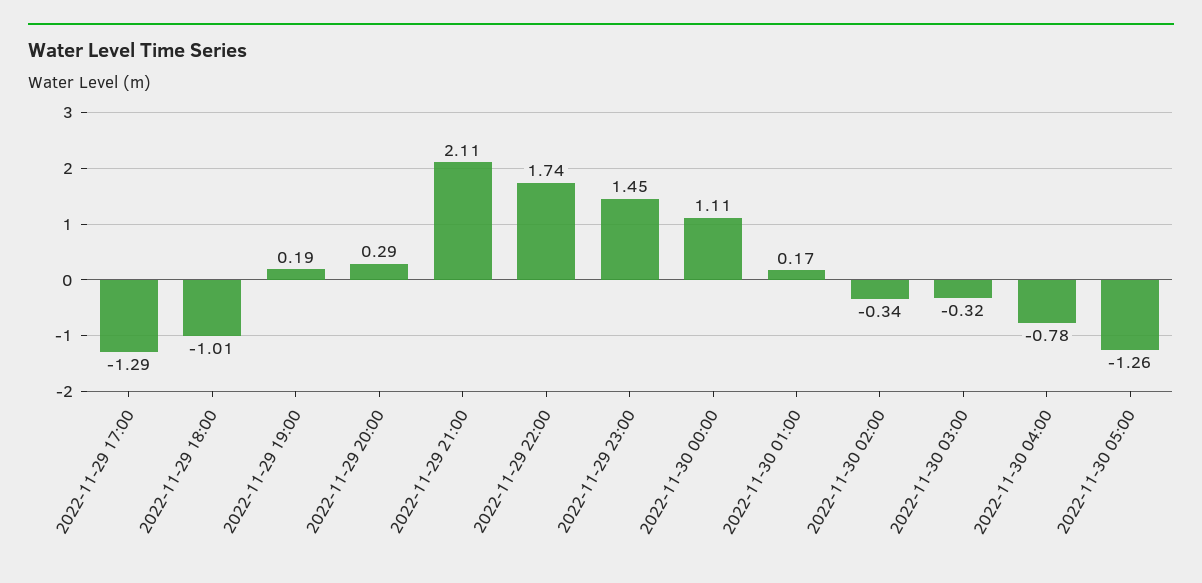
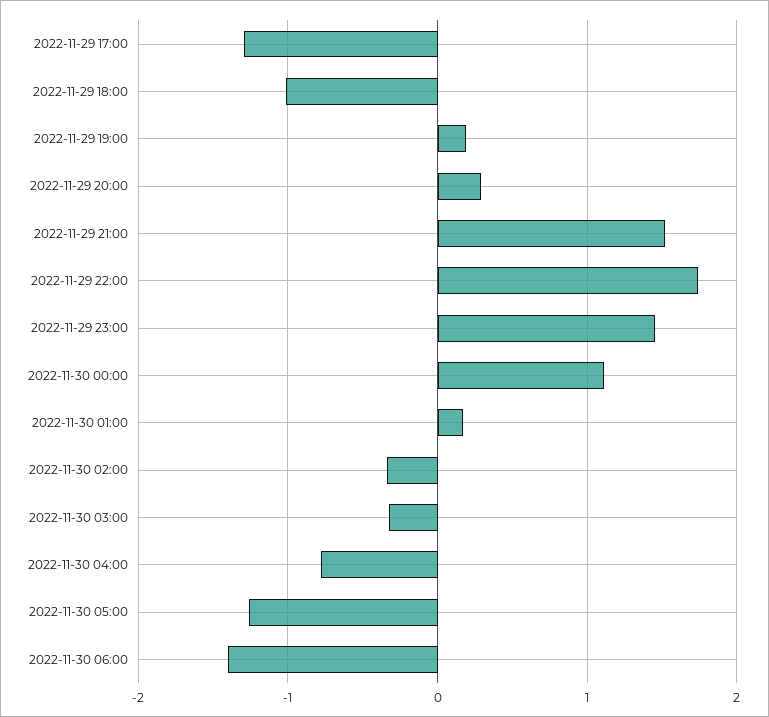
2022-11-29 21:00: 2.11 -> 1.5
2022-11-30 06:00: none -> -1.4

